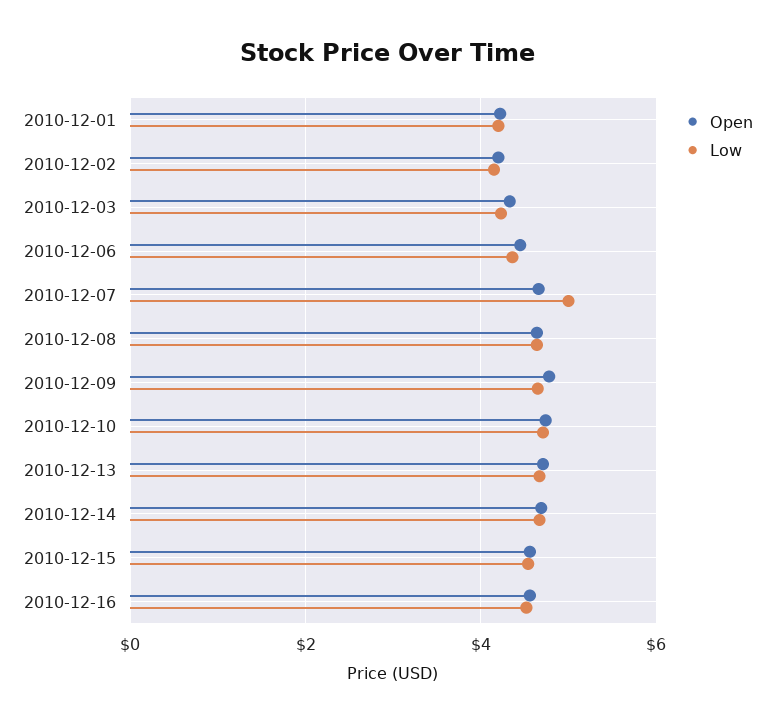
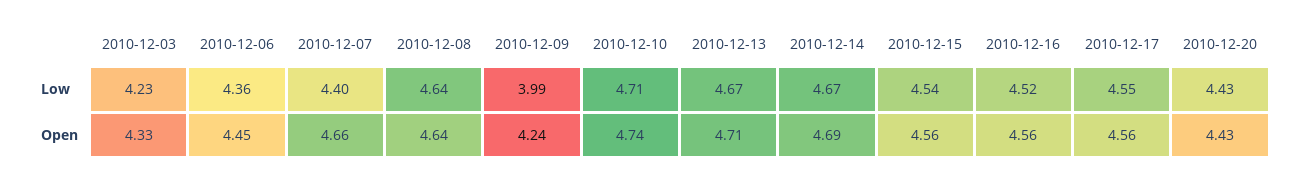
Open, 2010-12-01: 4.2 -> none
Low, 2010-12-01: 4.2 -> none
Open, 2010-12-02: 4.2 -> none
Low, 2010-12-02: 4.2 -> none
Low, 2010-12-07: 5 -> 4.4
Open, 2010-12-09: 4.8 -> 4.24
Low, 2010-12-09: 4.6 -> 3.99
Low, 2010-12-17: none -> 4.55
Low, 2010-12-20: none -> 4.43
Open, 2010-12-17: none -> 4.56
Open, 2010-12-20: none -> 4.43

